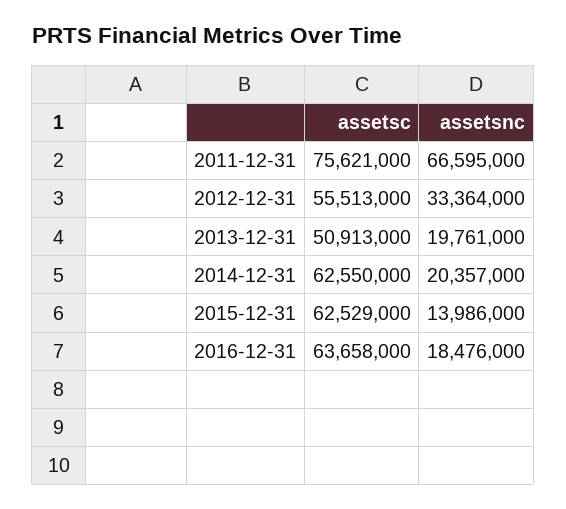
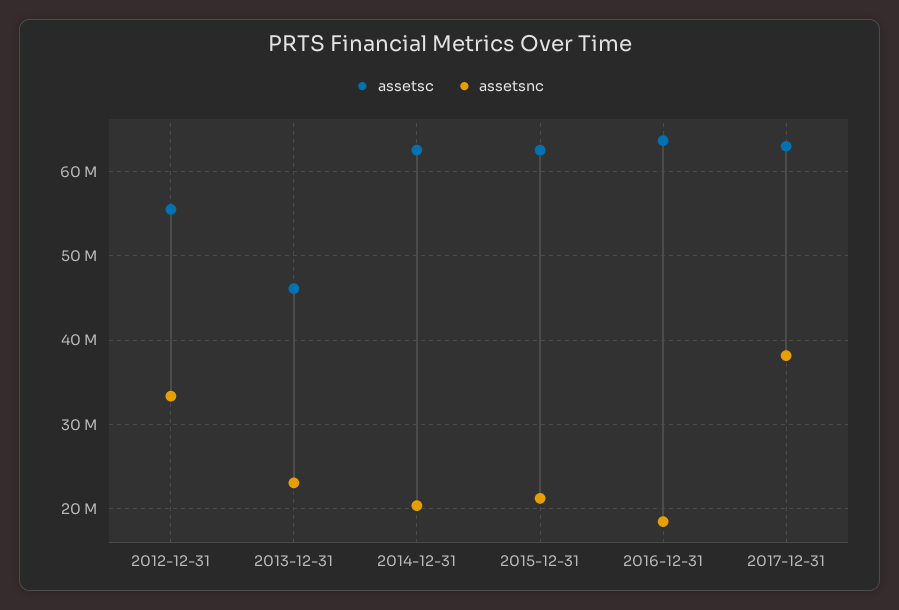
assetsc, 2011-12-31: 75621000 -> none
assetsnc, 2011-12-31: 66595000 -> none
assetsc, 2013-12-31: 50913000 -> 46000000
assetsnc, 2013-12-31: 19761000 -> 23000000
assetsnc, 2015-12-31: 13986000 -> 21000000
assetsc, 2017-12-31: none -> 63000000
assetsnc, 2017-12-31: none -> 38000000

